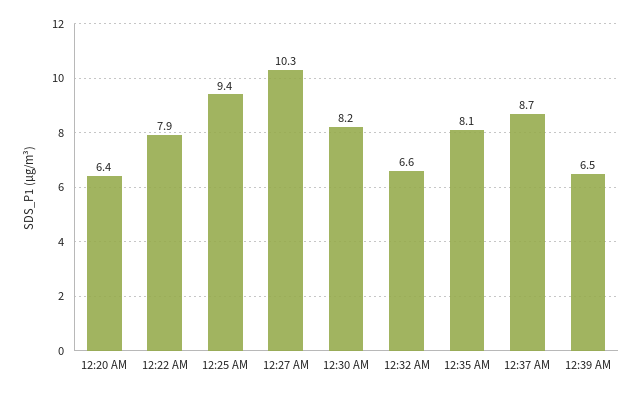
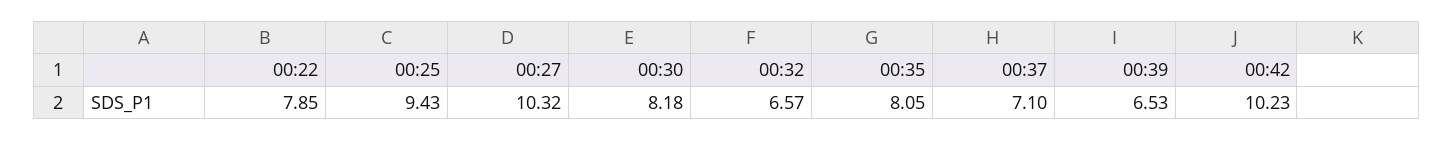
12:20 AM: 6.4 -> none
12:37 AM: 8.7 -> 7.1
00:42: none -> 10.23

